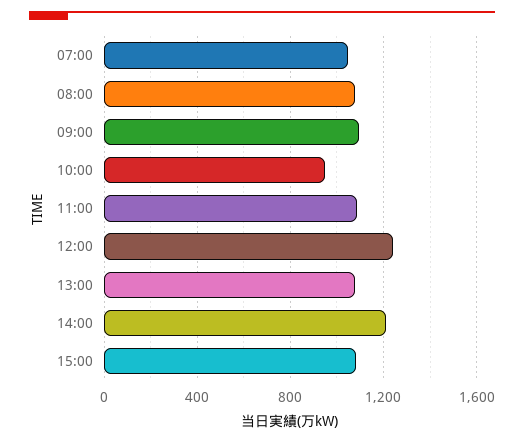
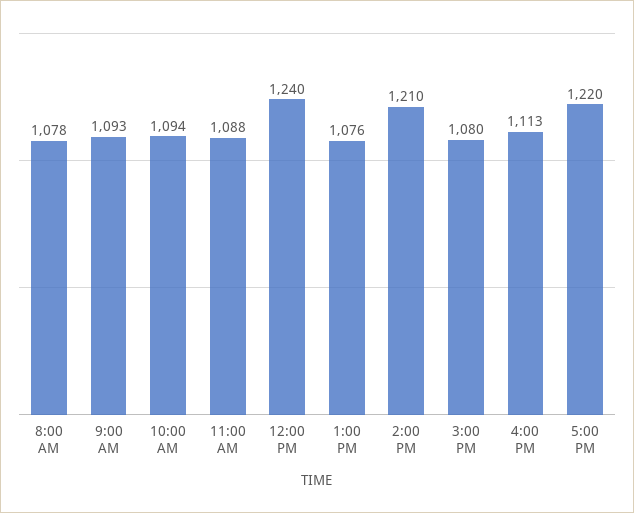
07:00: 1050 -> none
10:00: 950 -> 1094
4:00 PM: none -> 1113
5:00 PM: none -> 1220

